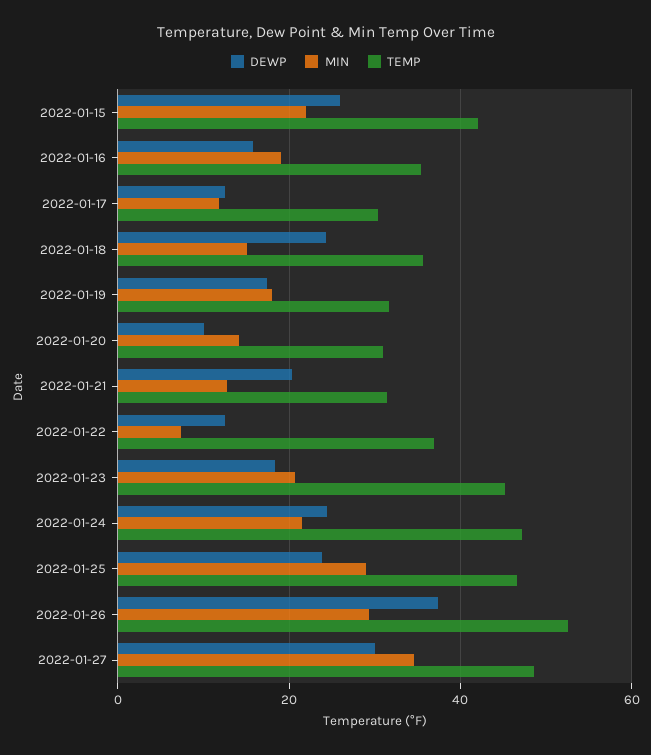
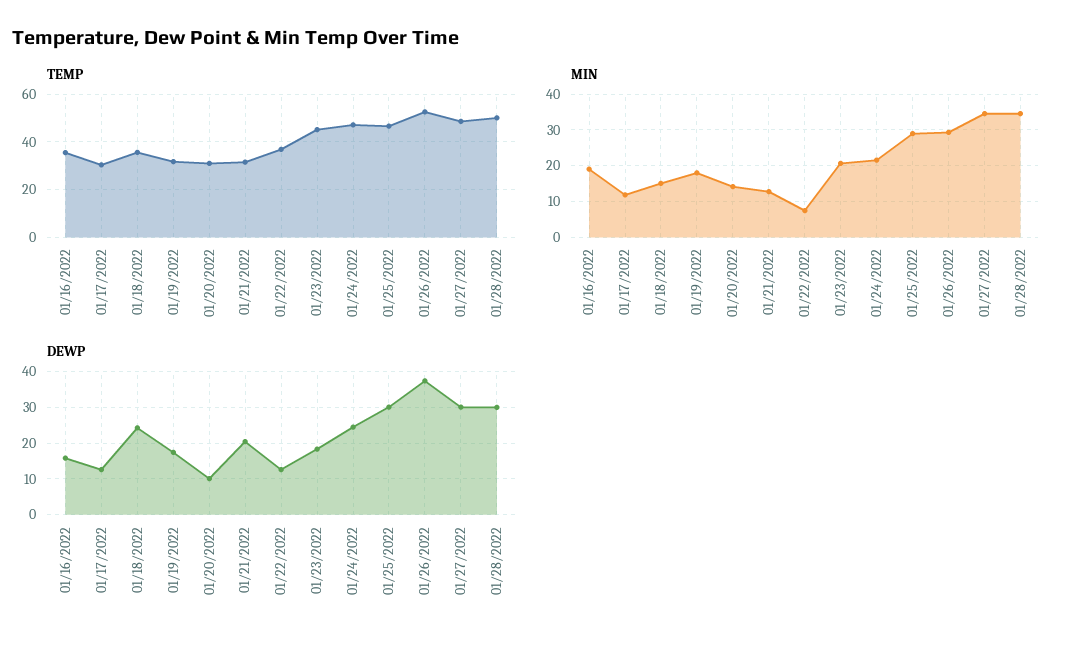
DEWP, 2022-01-15: 26 -> none
MIN, 2022-01-15: 22 -> none
TEMP, 2022-01-15: 42 -> none
DEWP, 2022-01-25: 24 -> 30
TEMP, 01/28/2022: none -> 50
MIN, 01/28/2022: none -> 34
DEWP, 01/28/2022: none -> 30

